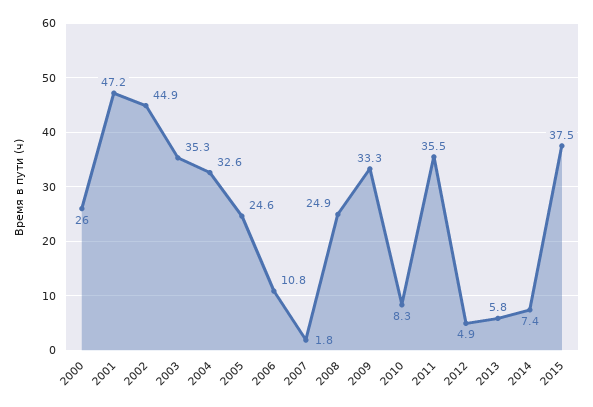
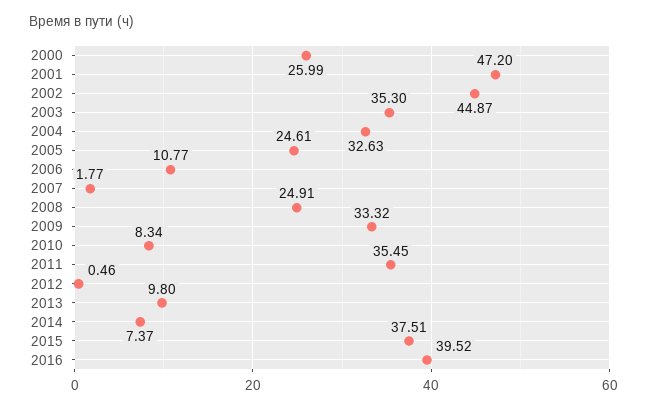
2012: 4.9 -> 0.46
2013: 5.8 -> 9.8
2016: none -> 39.52

